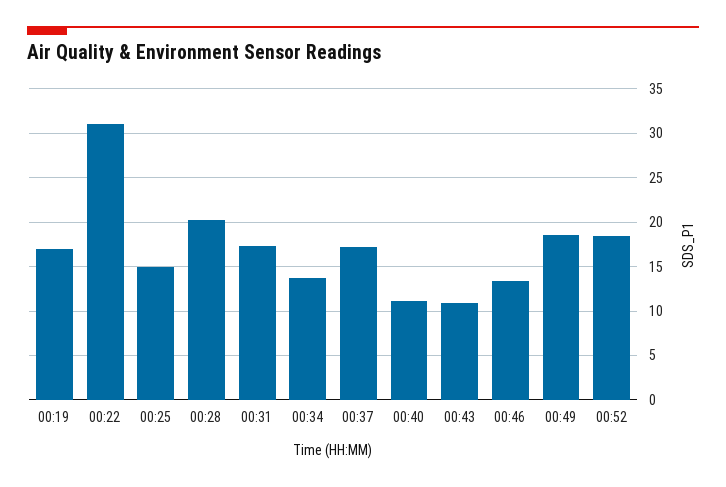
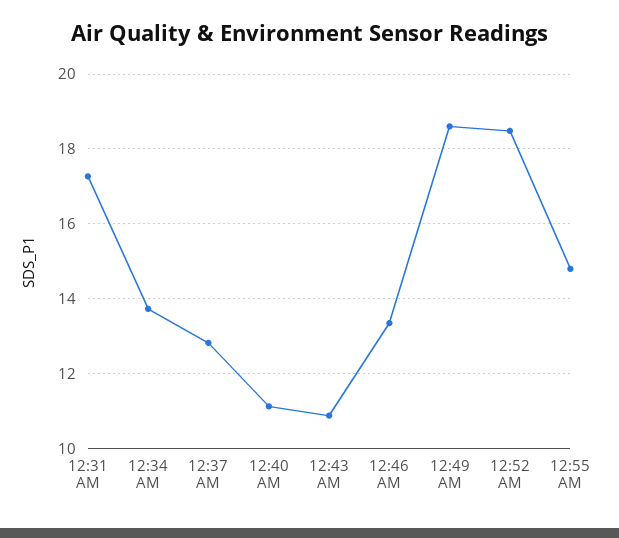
00:19: 17 -> none
00:22: 31 -> none
00:25: 15 -> none
00:28: 20 -> none
00:37: 17 -> 12.8
12:55 AM: none -> 14.8

